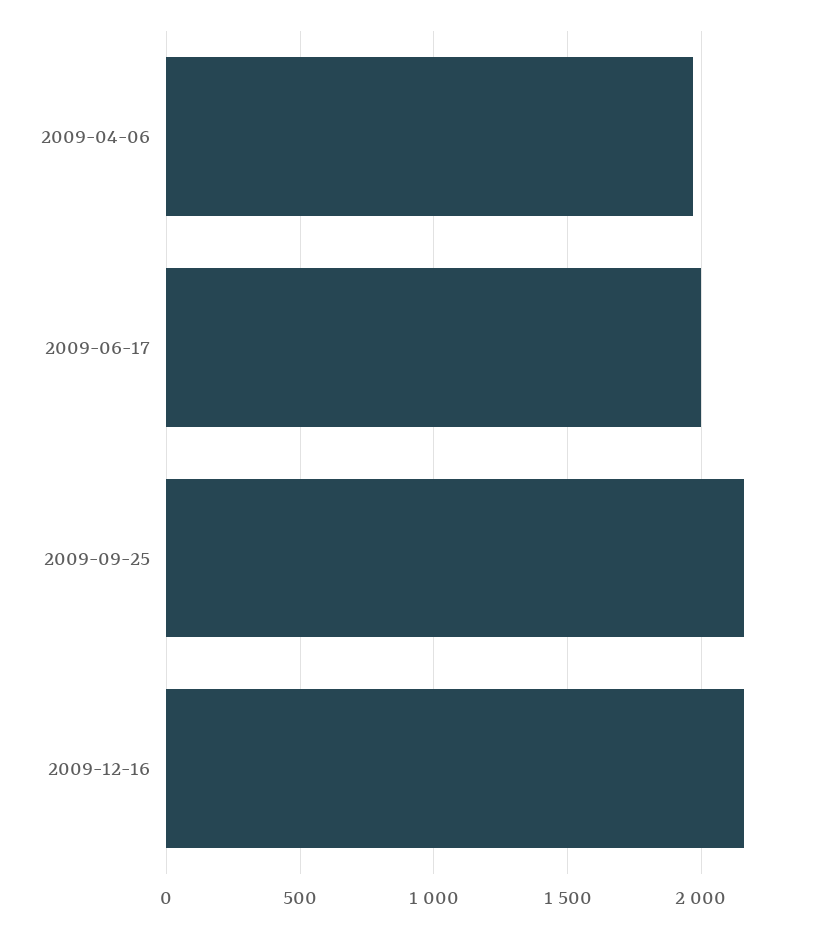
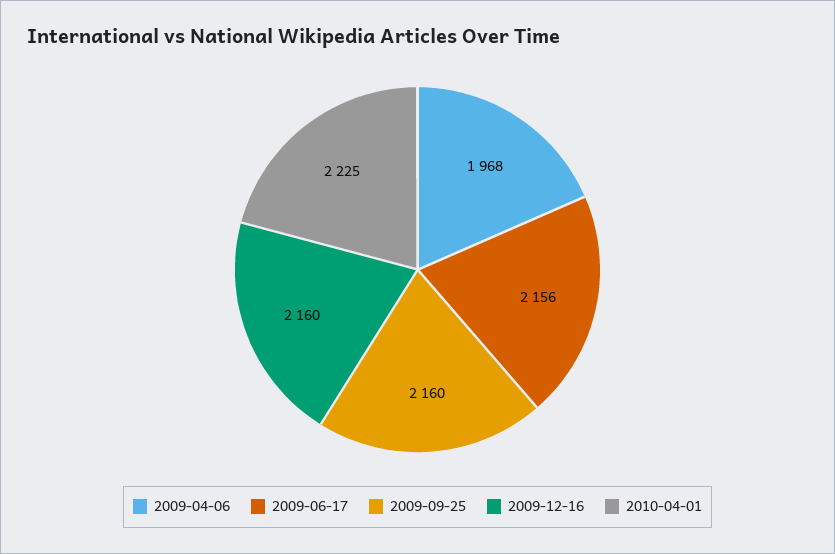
2009-06-17: 2000 -> 2156
2010-04-01: none -> 2225

